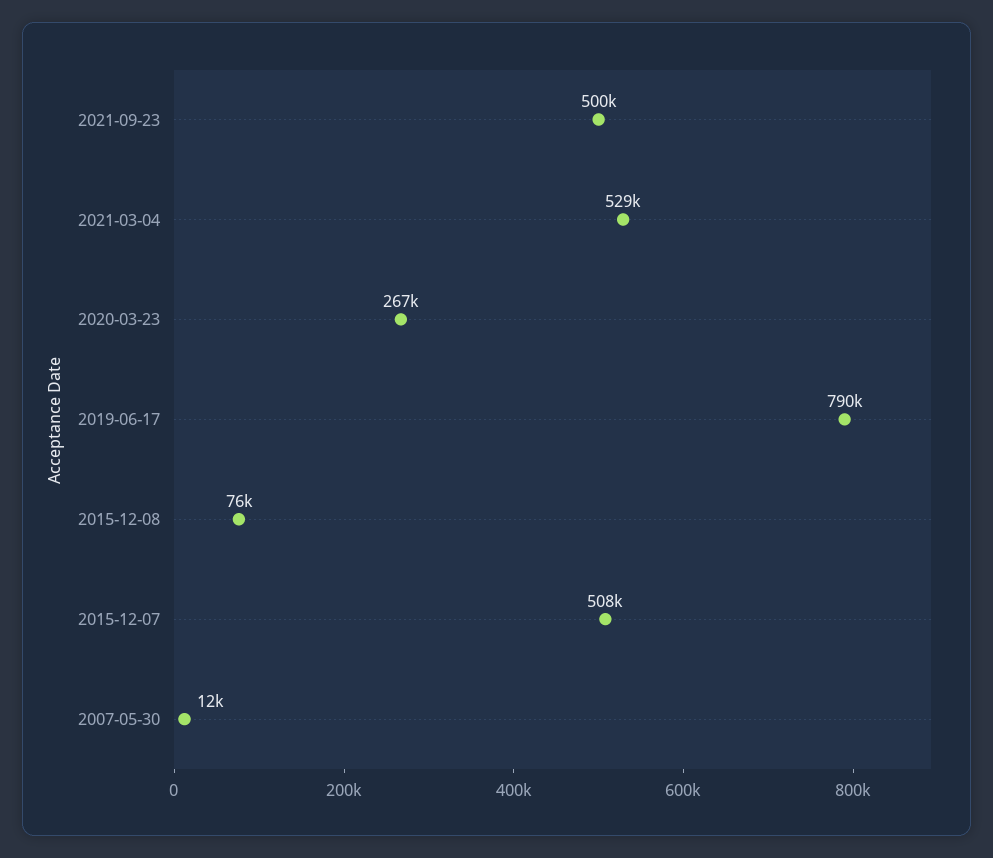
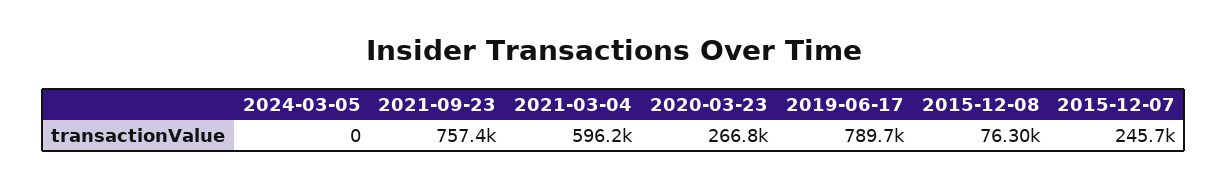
2021-09-23: 500000 -> 757400
2021-03-04: 529000 -> 596200
2015-12-07: 508000 -> 245700
2007-05-30: 12000 -> none
2024-03-05: none -> 0

